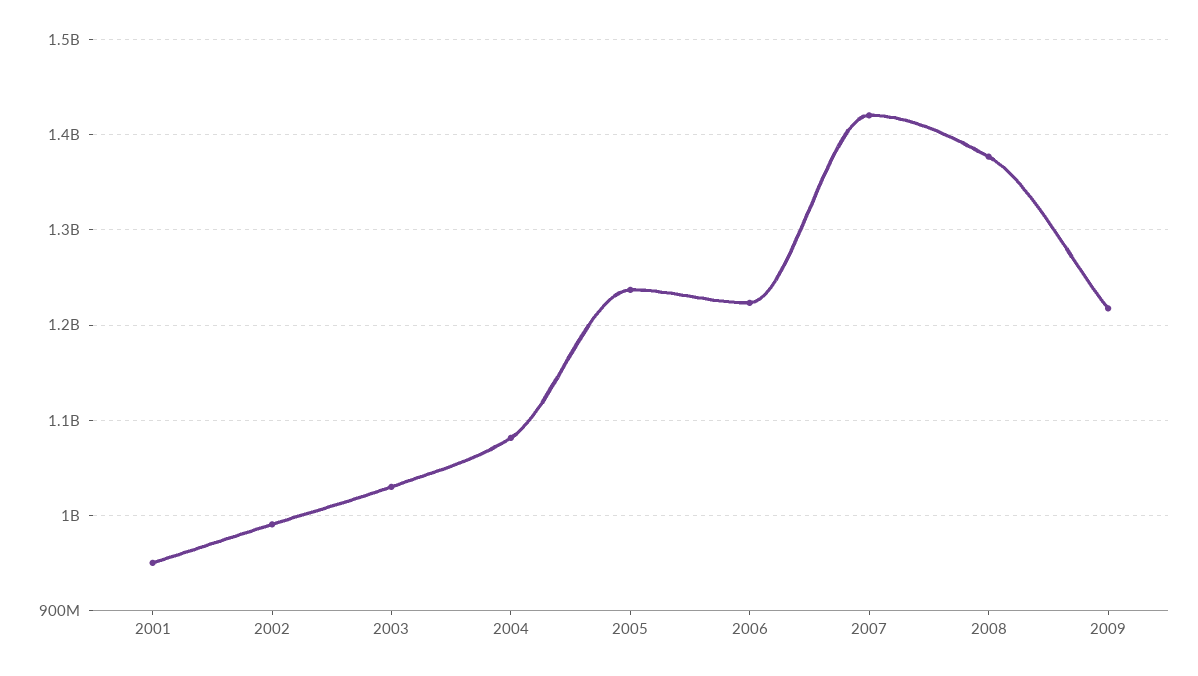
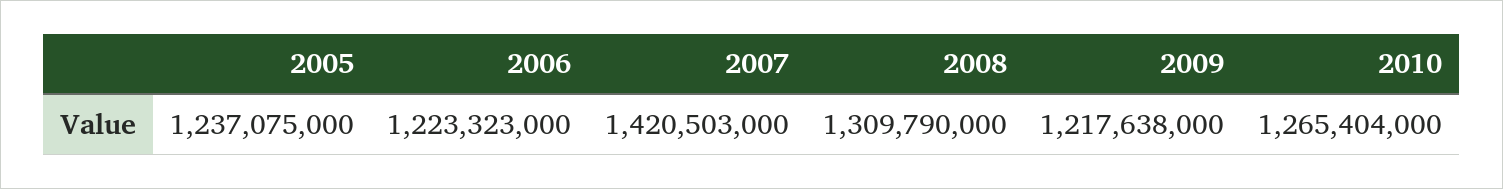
2001: 950000000 -> none
2002: 990000000 -> none
2003: 1030000000 -> none
2004: 1080000000 -> none
2008: 1380000000 -> 1309790000
2010: none -> 1265404000

